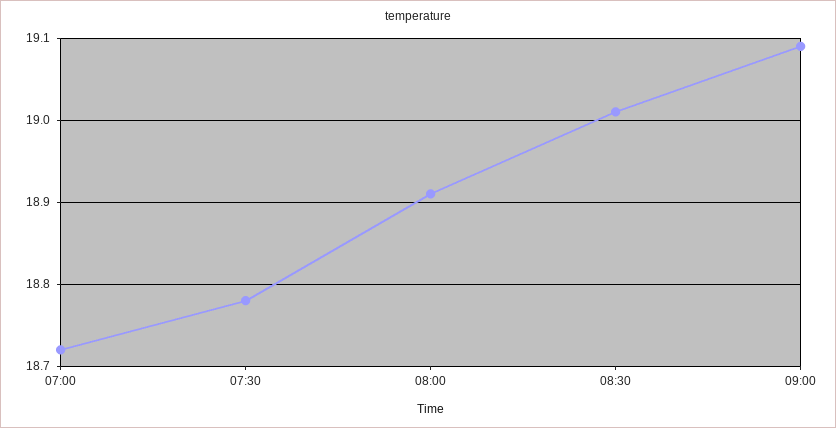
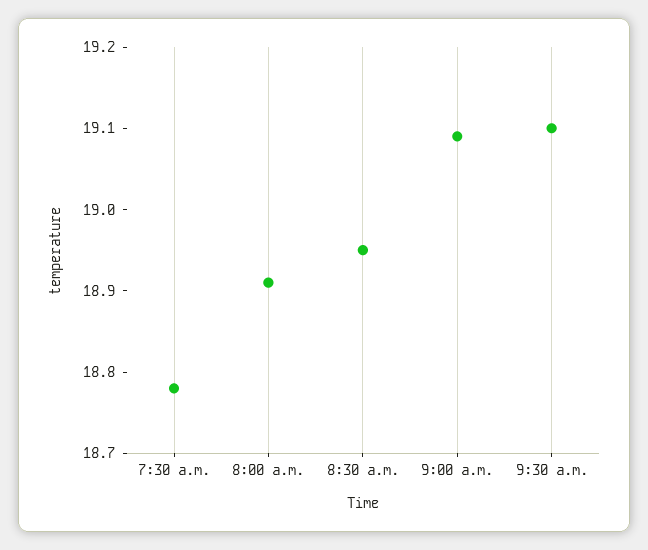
07:00: 18.72 -> none
08:30: 19.01 -> 18.95
9:30 a.m.: none -> 19.1

